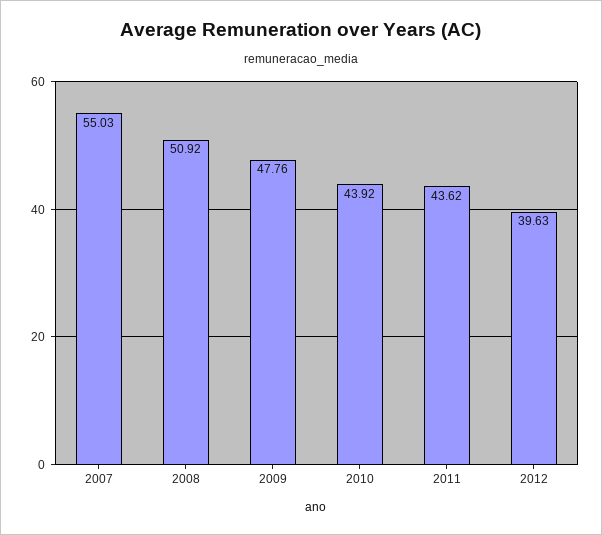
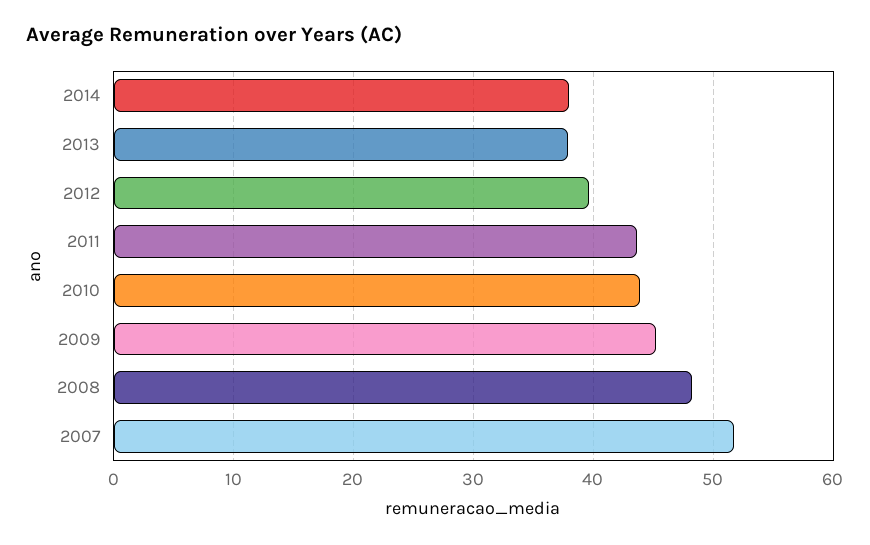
2007: 55.03 -> 52
2008: 50.92 -> 48
2009: 47.76 -> 45
2014: none -> 38
2013: none -> 38

